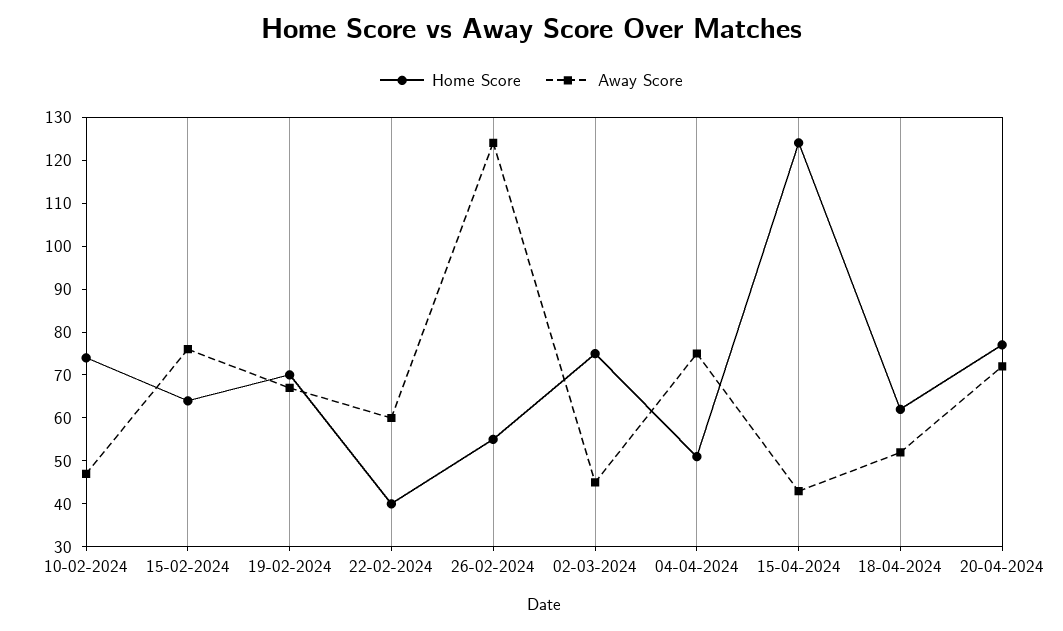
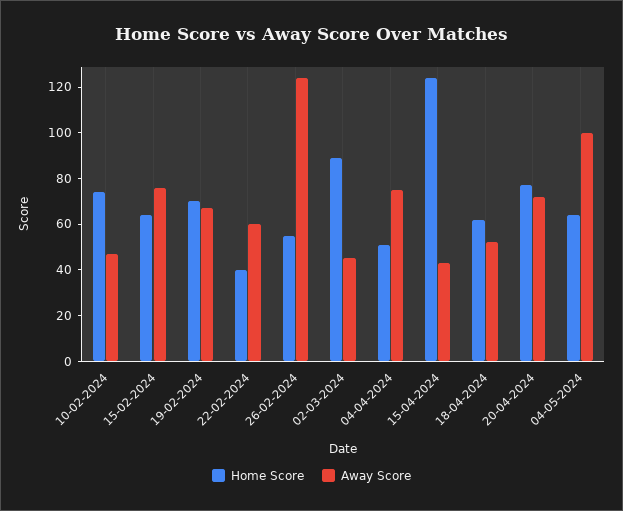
Home Score, 02-03-2024: 75 -> 90
Home Score, 04-05-2024: none -> 65
Away Score, 04-05-2024: none -> 100

